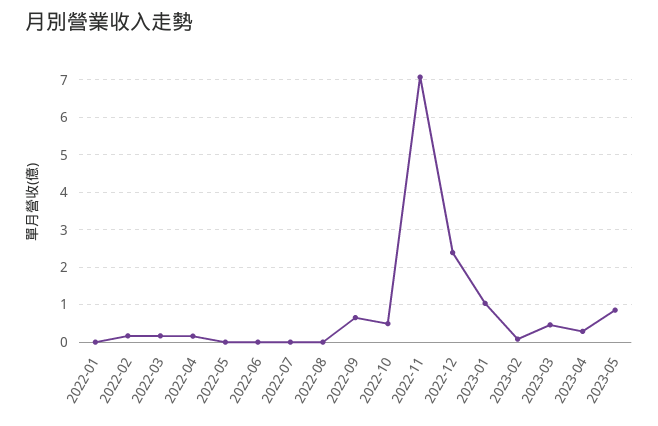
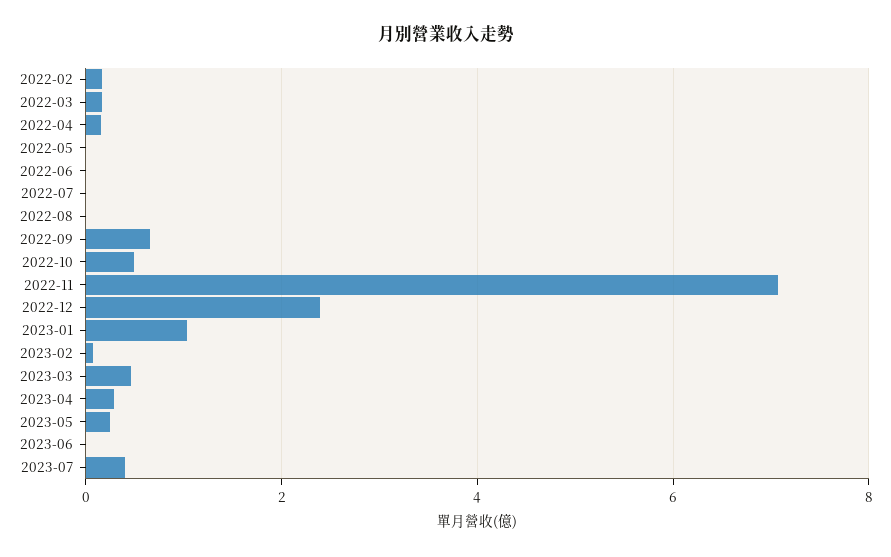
2022-01: 0 -> none
2023-05: 0.8 -> 0.2
2023-06: none -> 0
2023-07: none -> 0.4

